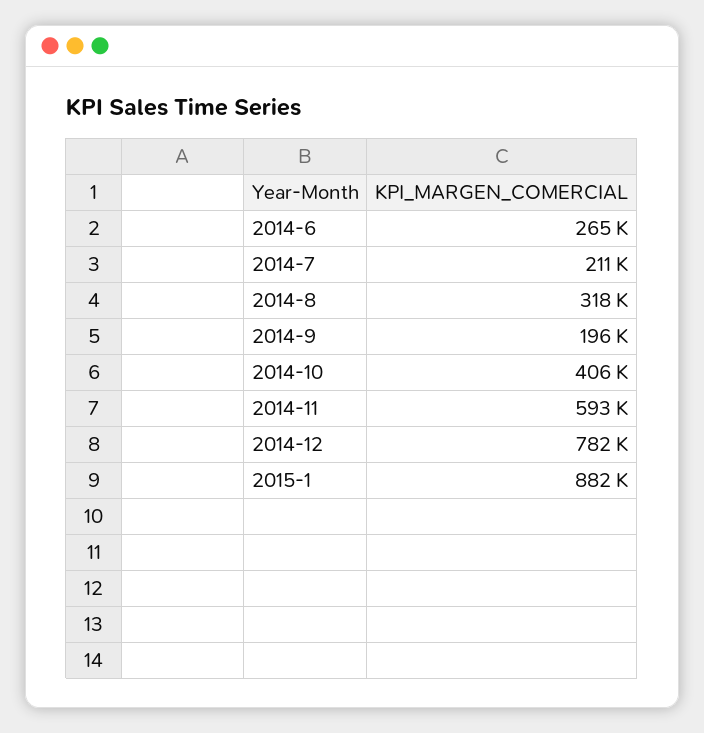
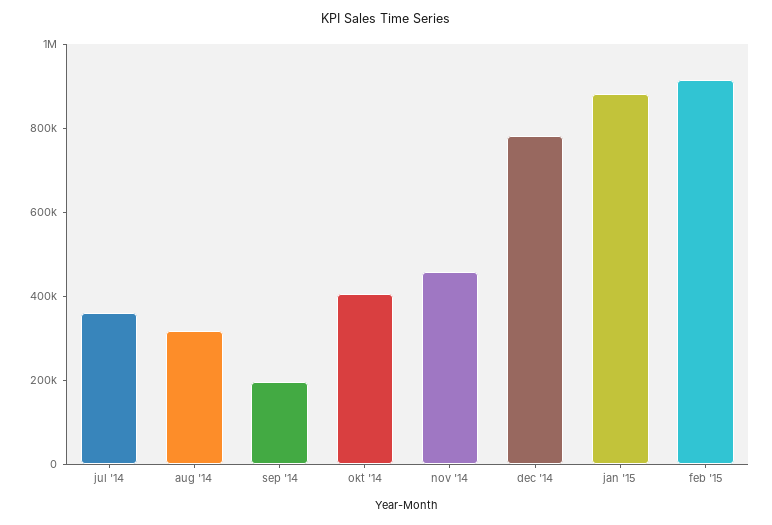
2014-6: 265000 -> none
2014-7: 211000 -> 350000
2014-11: 593000 -> 450000
feb '15: none -> 900000

